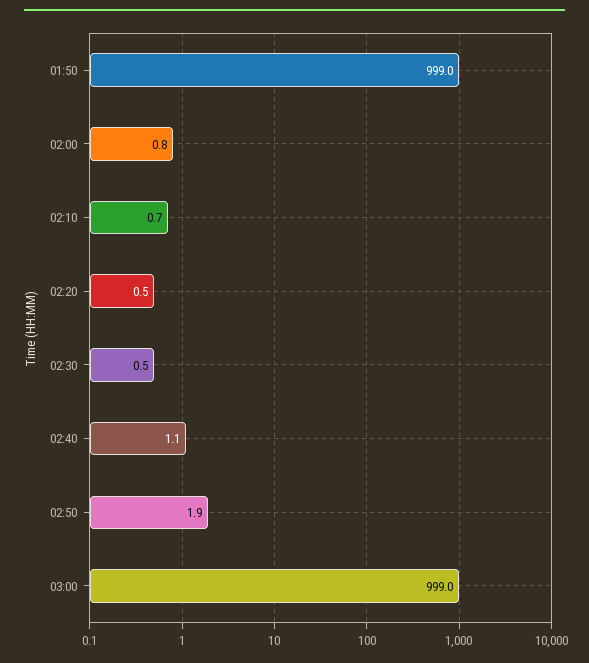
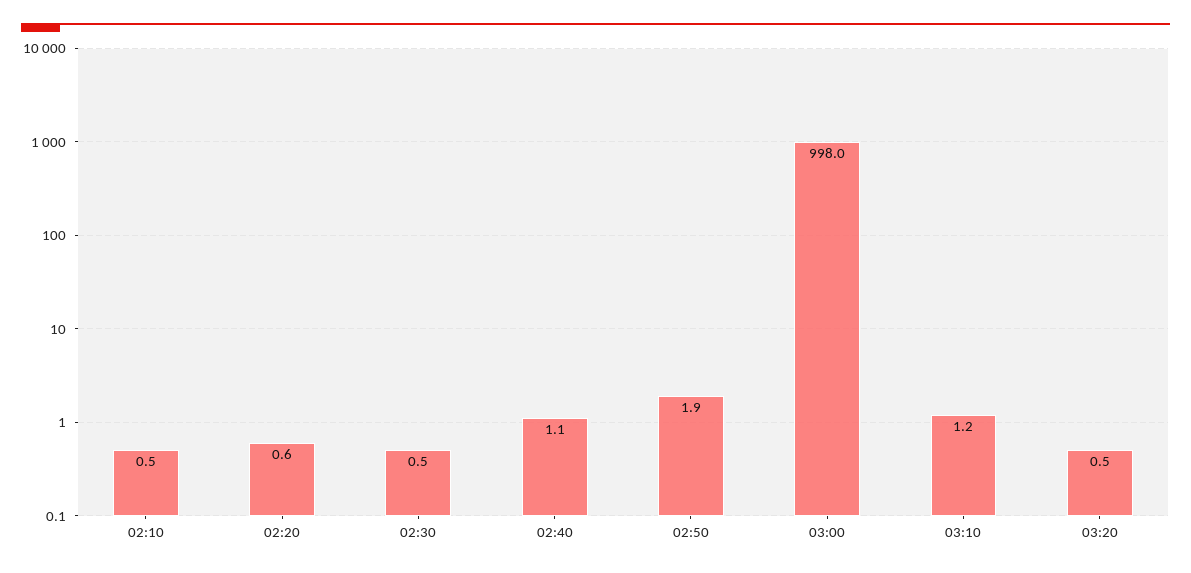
01:50: 999 -> none
02:00: 0.8 -> none
02:10: 0.7 -> 0.5
02:20: 0.5 -> 0.6
03:00: 999 -> 998
03:10: none -> 1.2
03:20: none -> 0.5

